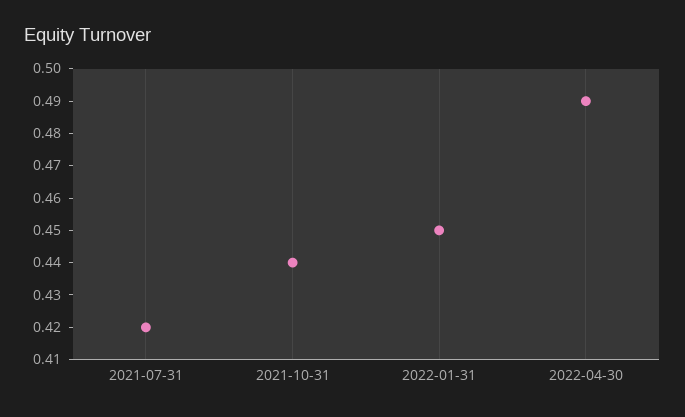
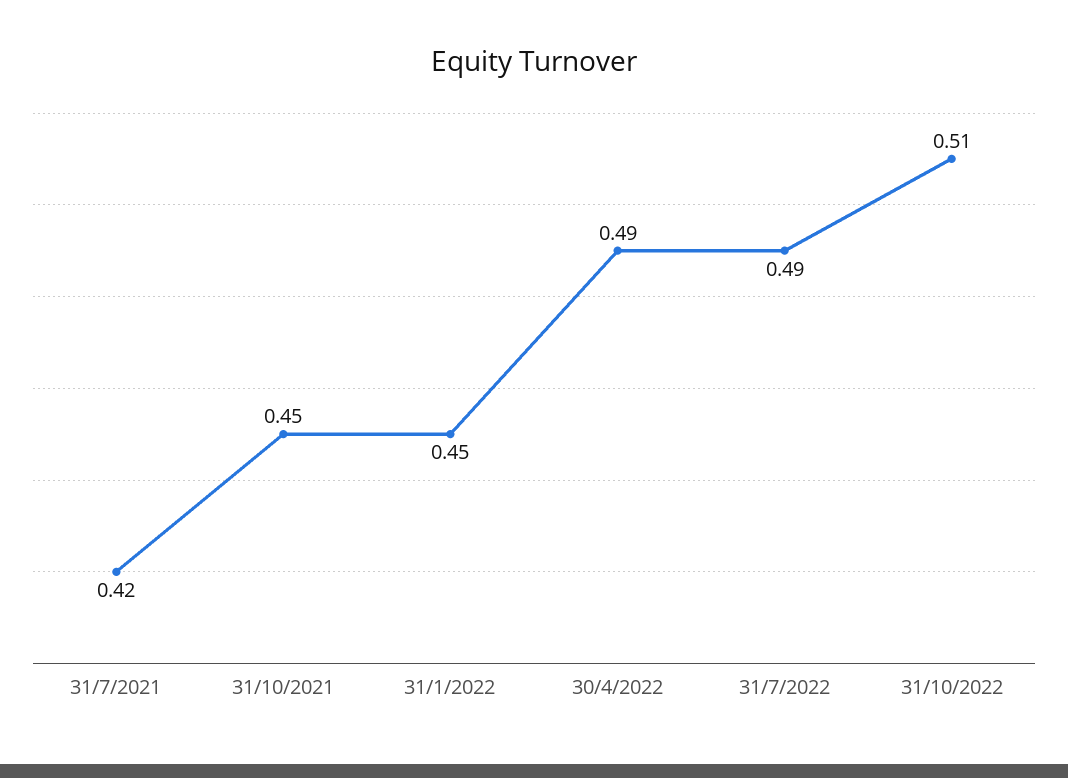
2021-10-31: 0.44 -> 0.45
31/7/2022: none -> 0.49
31/10/2022: none -> 0.51

